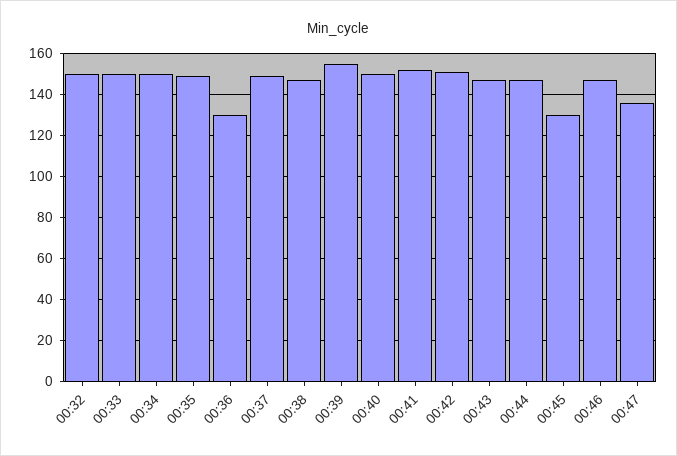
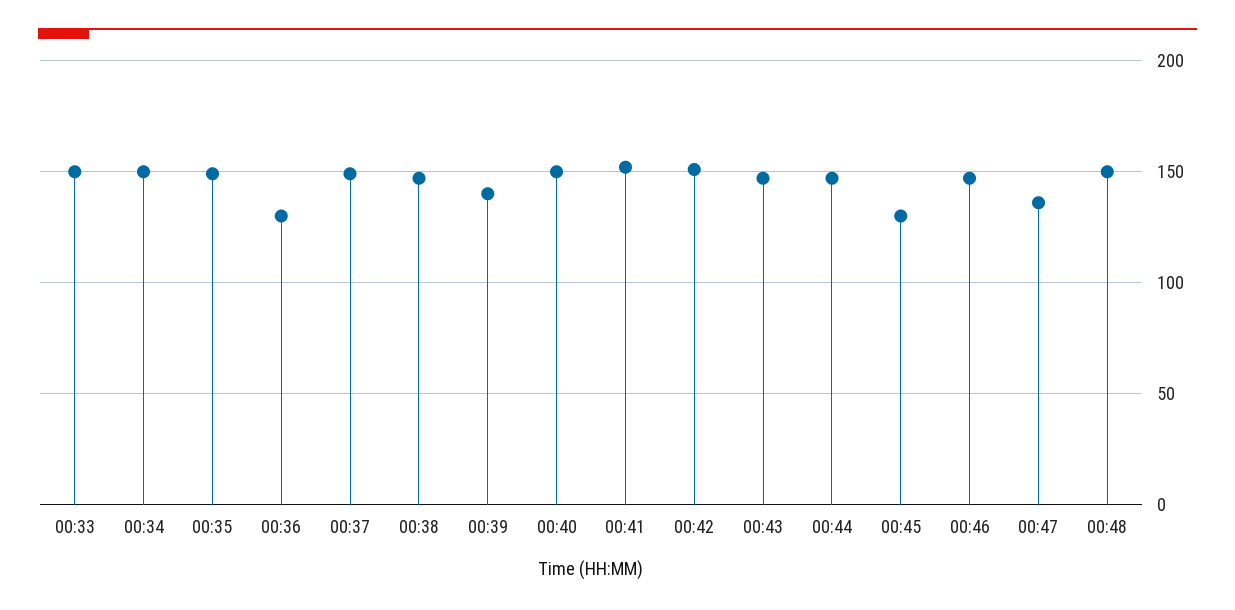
00:32: 150 -> none
00:39: 155 -> 140
00:48: none -> 150

